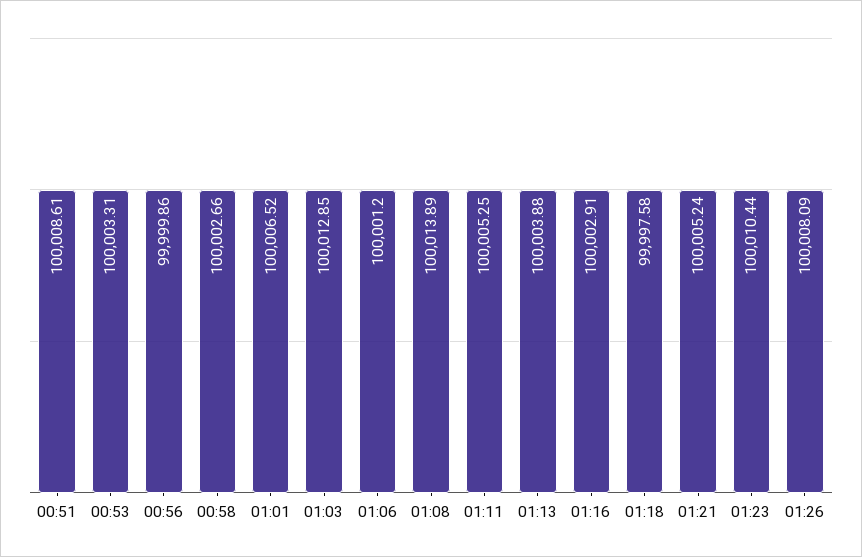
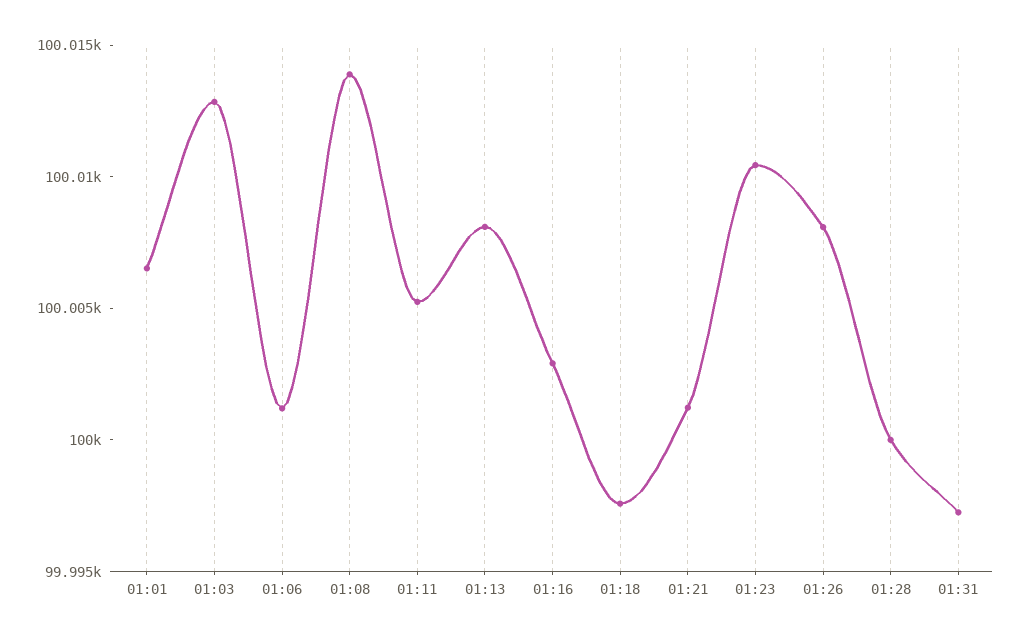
00:51: 100008.61 -> none
00:53: 100003.31 -> none
00:56: 99999.86 -> none
00:58: 100002.66 -> none
01:13: 100003.88 -> 100008
01:21: 100005.24 -> 100001
01:28: none -> 100000
01:31: none -> 99997

